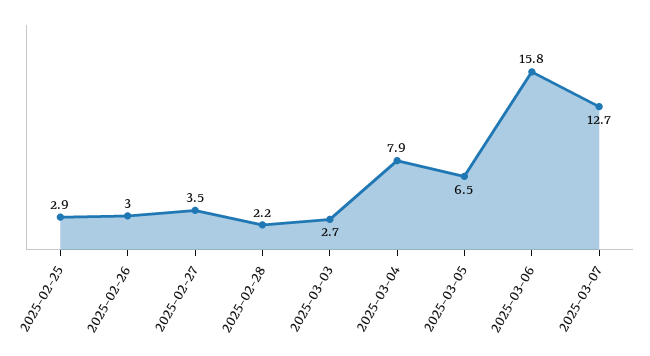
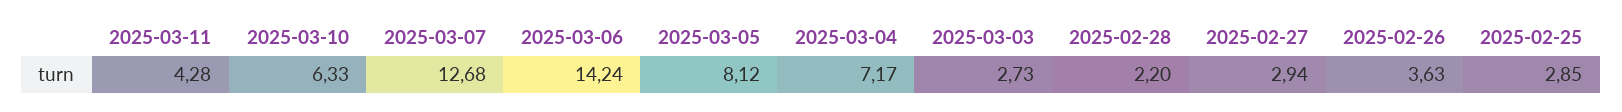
2025-02-26: 3 -> 3.63
2025-02-27: 3.5 -> 2.94
2025-03-04: 7.9 -> 7.17
2025-03-05: 6.5 -> 8.12
2025-03-06: 15.8 -> 14.24
2025-03-11: none -> 4.28
2025-03-10: none -> 6.33

